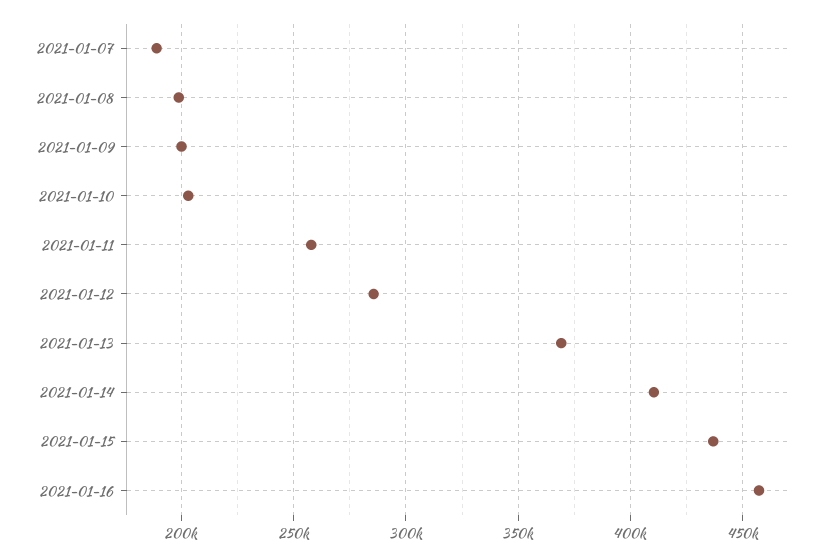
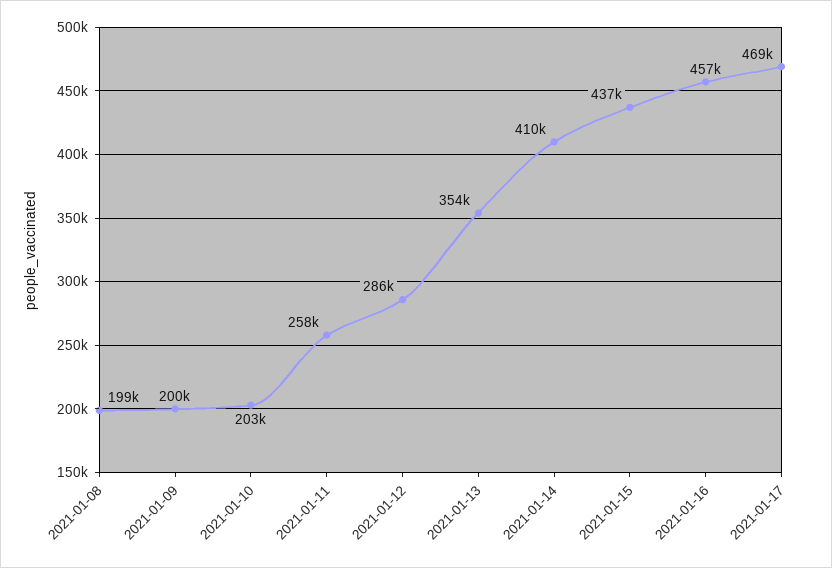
2021-01-07: 190000 -> none
2021-01-13: 370000 -> 354000
2021-01-17: none -> 469000

